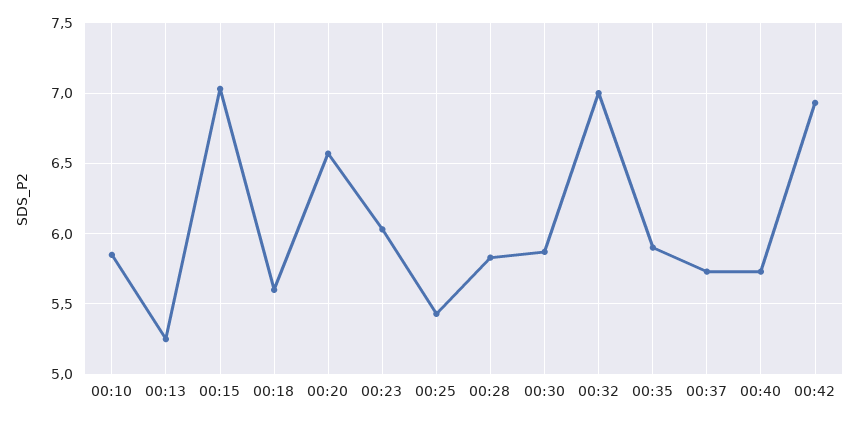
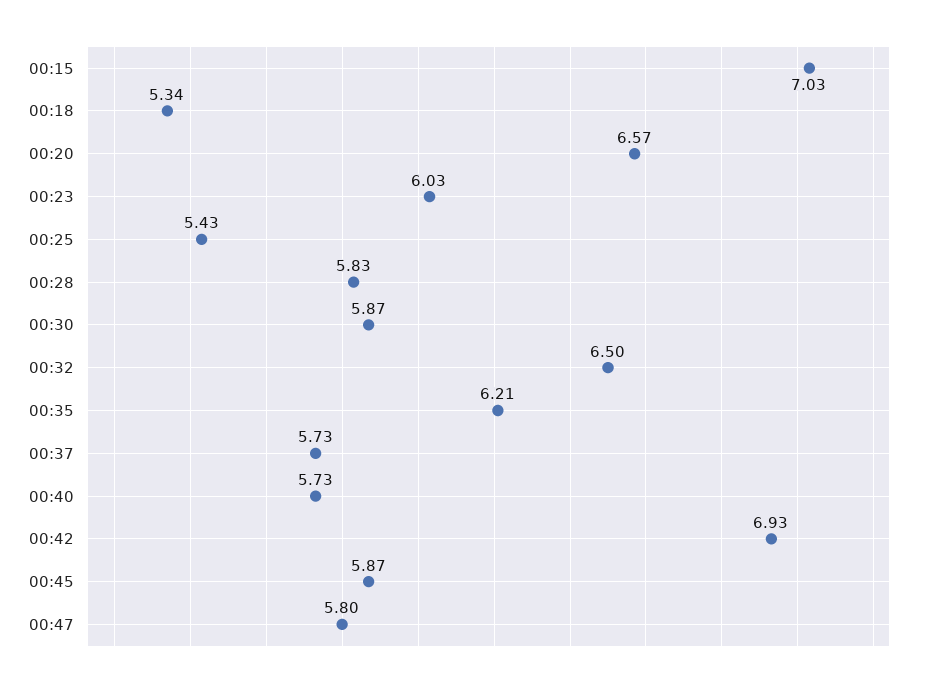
00:10: 5.85 -> none
00:13: 5.25 -> none
00:18: 5.6 -> 5.34
00:32: 7 -> 6.5
00:35: 5.9 -> 6.21
00:45: none -> 5.87
00:47: none -> 5.8

